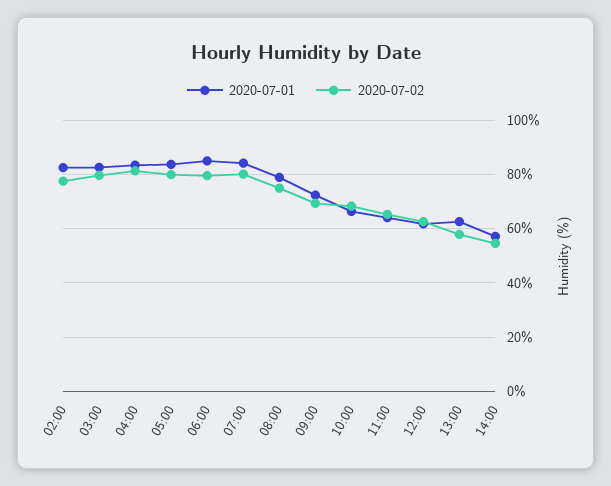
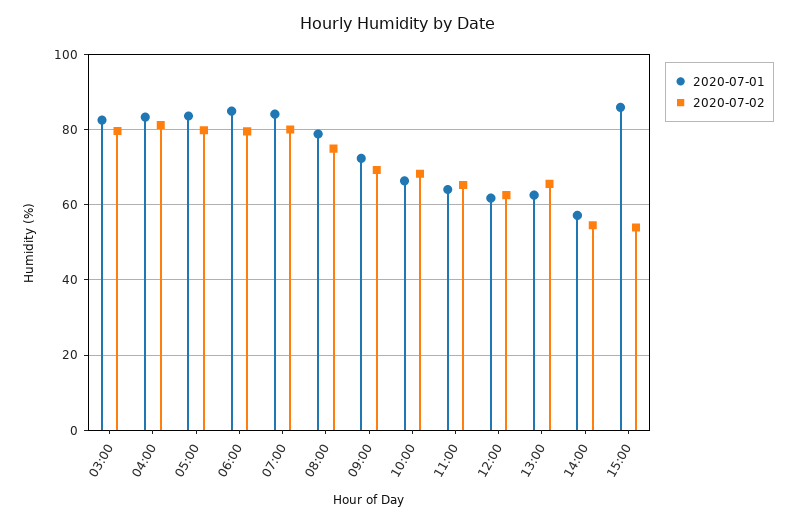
2020-07-01, 02:00: 82.5 -> none
2020-07-02, 02:00: 77.5 -> none
2020-07-02, 13:00: 57.5 -> 66
2020-07-01, 15:00: none -> 86
2020-07-02, 15:00: none -> 54

